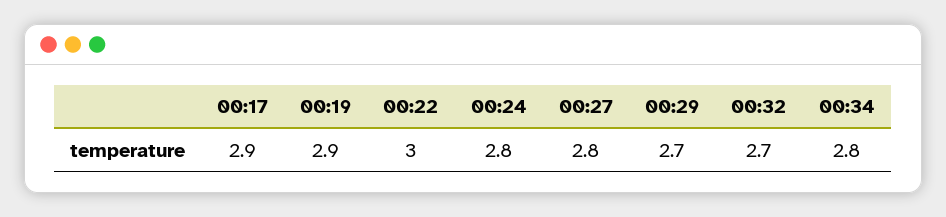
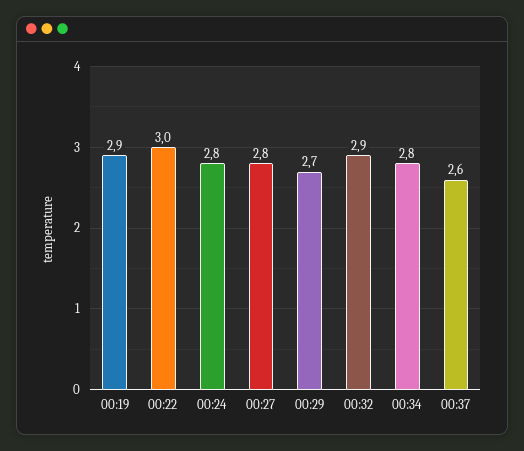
00:17: 2.9 -> none
00:32: 2.7 -> 2.9
00:37: none -> 2.6

